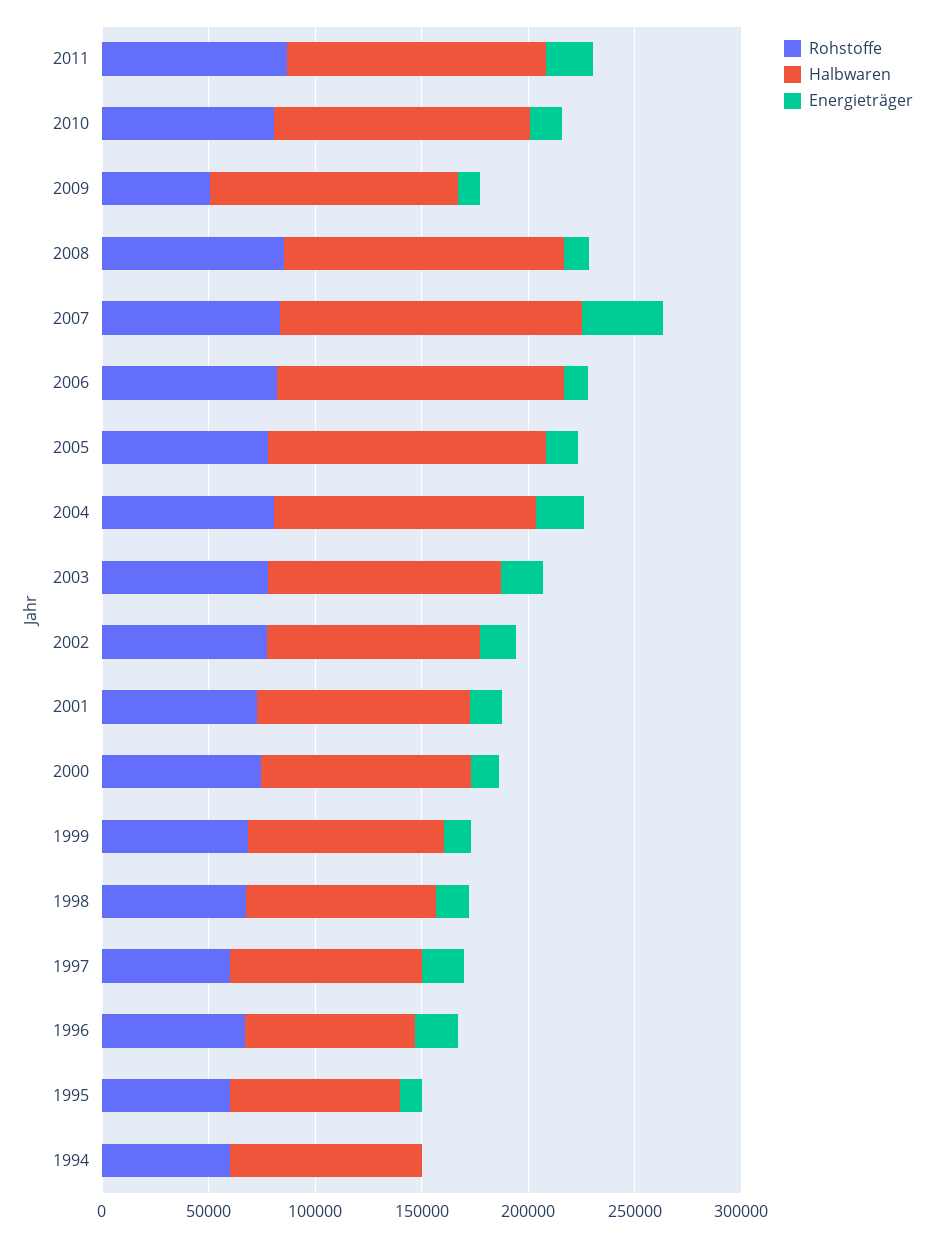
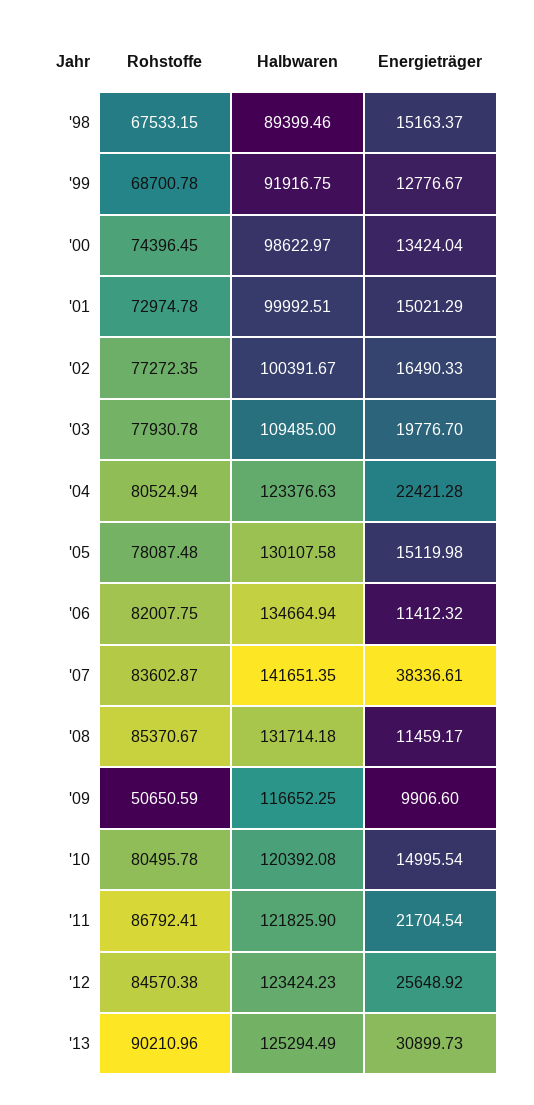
Rohstoffe, 1997: 60000 -> none
Halbwaren, 1997: 90000 -> none
Energieträger, 1997: 20000 -> none
Rohstoffe, 1996: 70000 -> none
Halbwaren, 1996: 80000 -> none
Energieträger, 1996: 20000 -> none
Rohstoffe, 1995: 60000 -> none
Halbwaren, 1995: 80000 -> none
Energieträger, 1995: 10000 -> none
Rohstoffe, 1994: 60000 -> none
Halbwaren, 1994: 90000 -> none
Energieträger, 1994: 0 -> none
Rohstoffe, '12: none -> 84570.38
Halbwaren, '12: none -> 123424.23
Energieträger, '12: none -> 25648.92
Rohstoffe, '13: none -> 90210.96
Halbwaren, '13: none -> 125294.49
Energieträger, '13: none -> 30899.73

